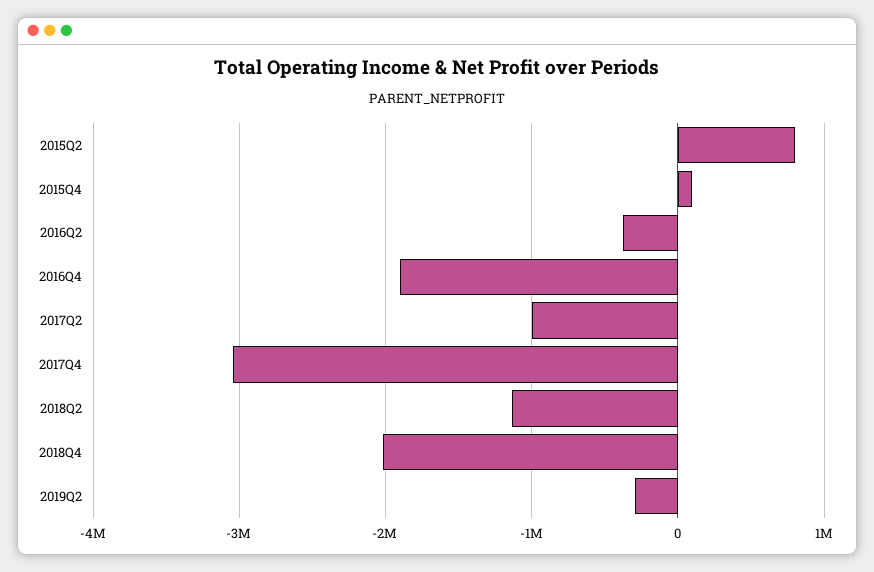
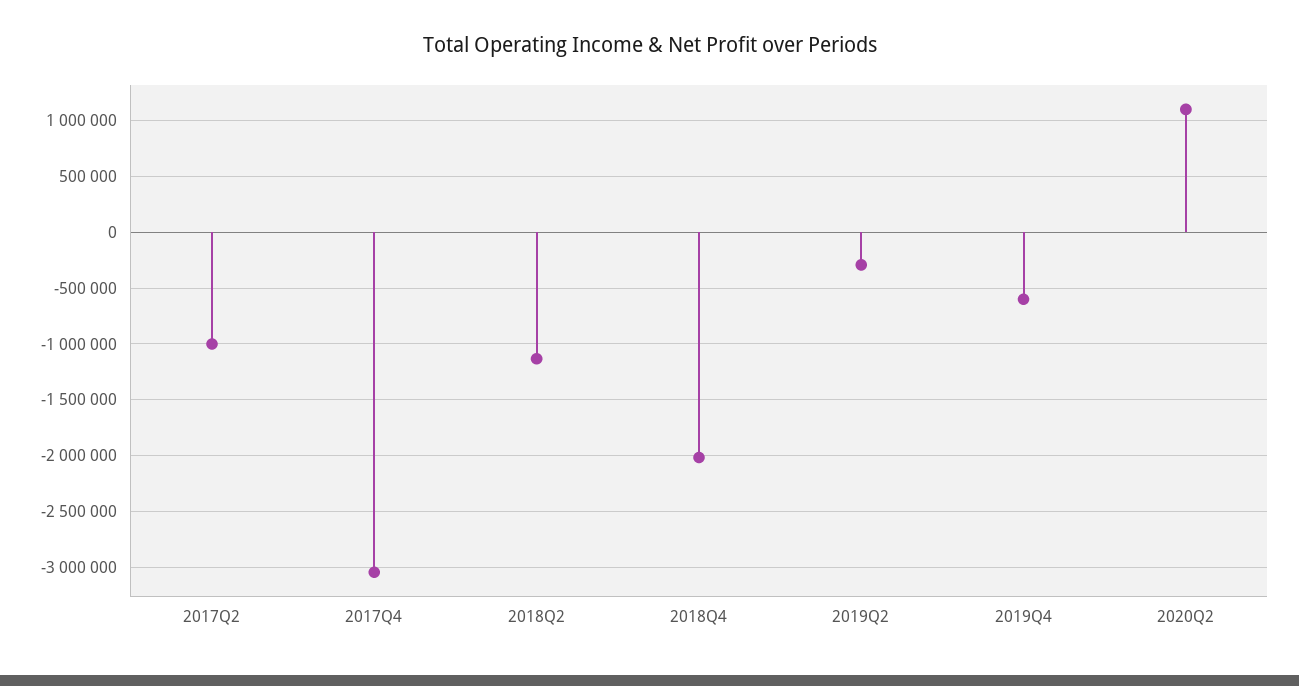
2015Q2: 800000 -> none
2015Q4: 100000 -> none
2016Q2: -400000 -> none
2016Q4: -1900000 -> none
2019Q4: none -> -600000
2020Q2: none -> 1100000

